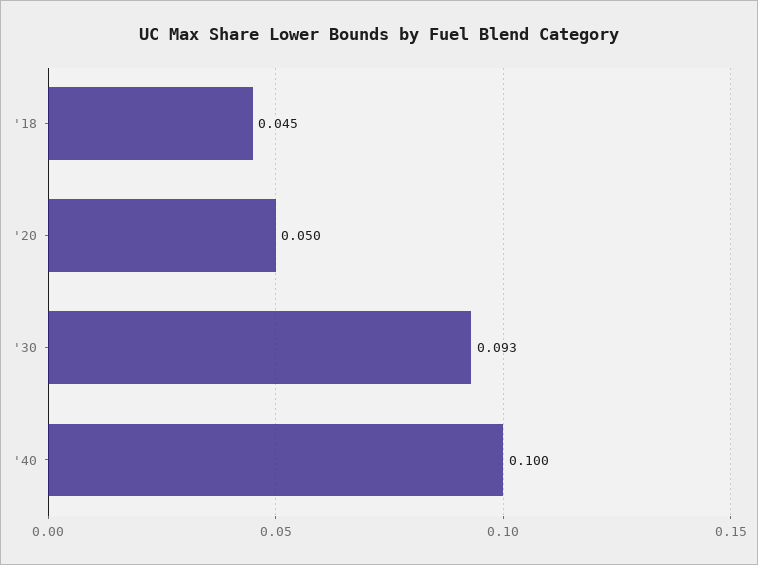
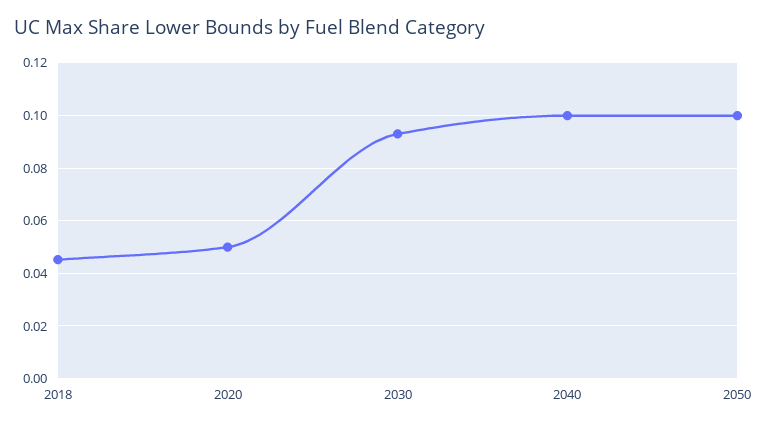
2050: none -> 0.1

